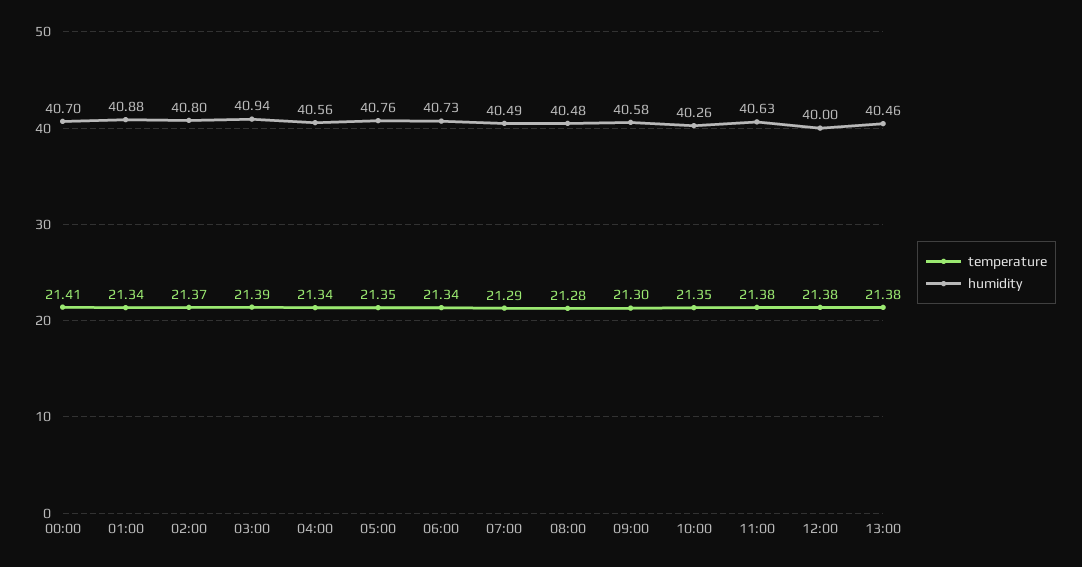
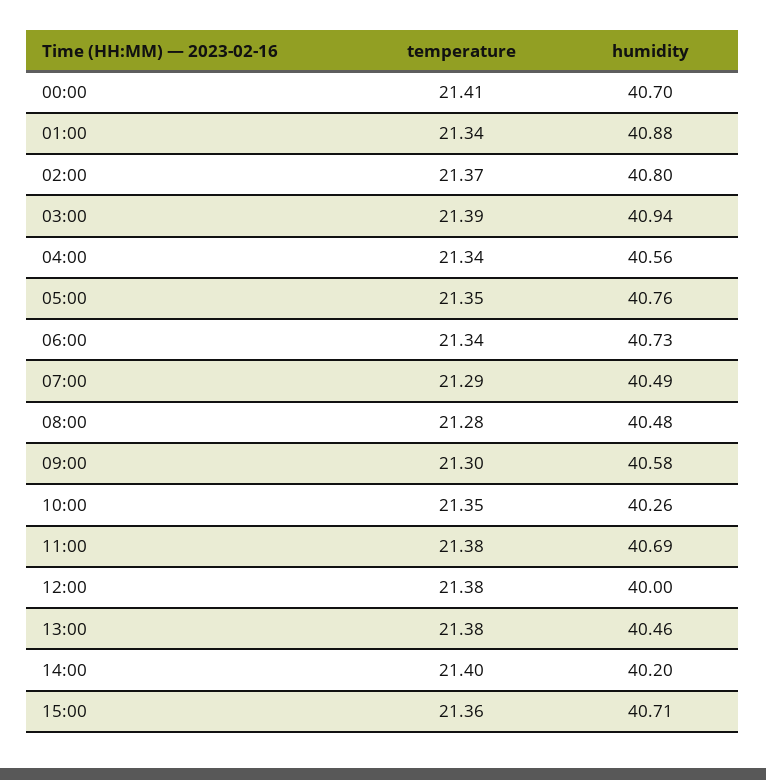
humidity, 11:00: 40.63 -> 40.69
temperature, 14:00: none -> 21.4
humidity, 14:00: none -> 40.2
temperature, 15:00: none -> 21.36
humidity, 15:00: none -> 40.71

